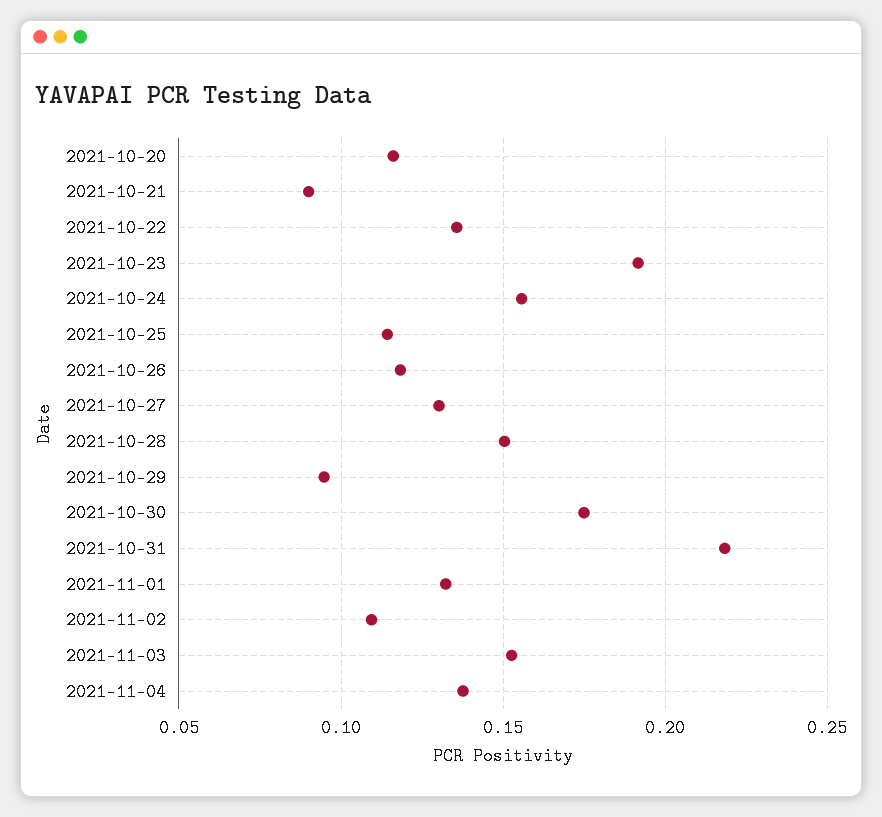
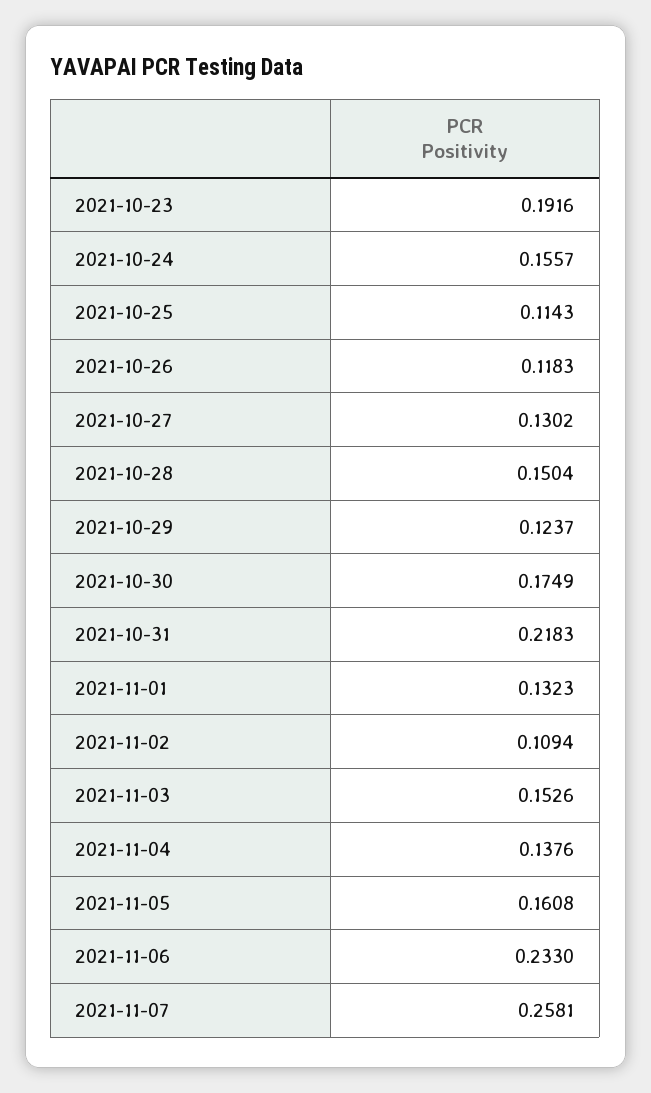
2021-10-20: 0.115 -> none
2021-10-21: 0.09 -> none
2021-10-22: 0.135 -> none
2021-10-29: 0.095 -> 0.1237
2021-11-05: none -> 0.1608
2021-11-06: none -> 0.233
2021-11-07: none -> 0.2581

